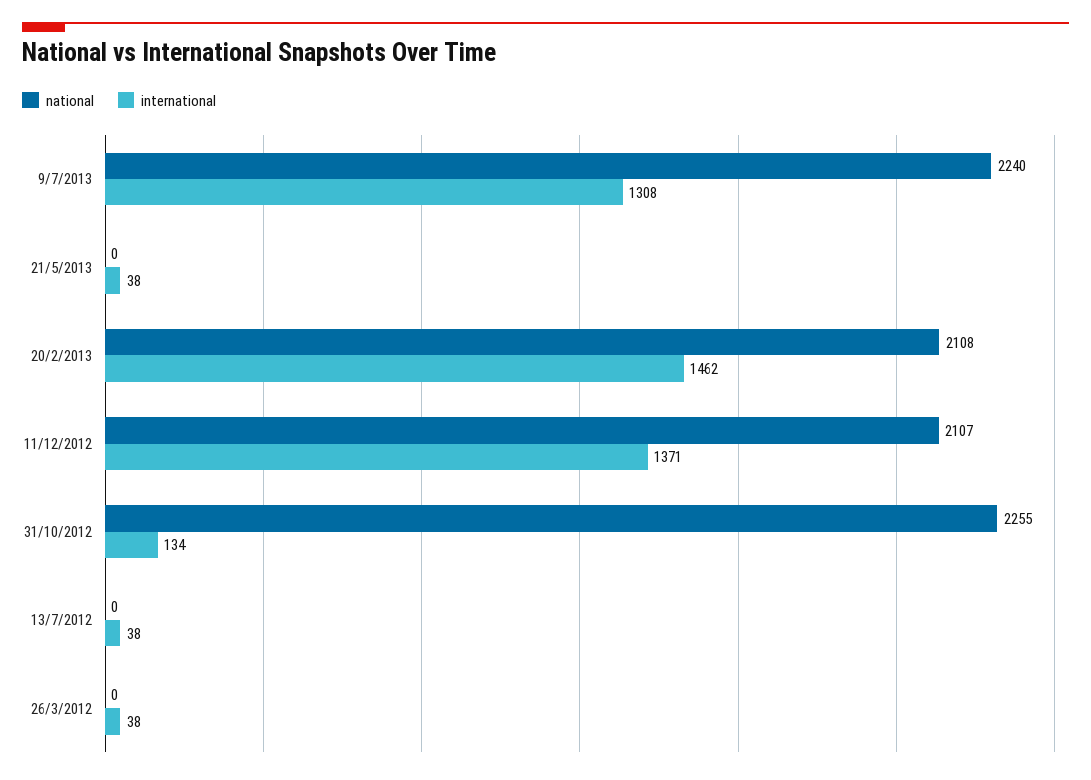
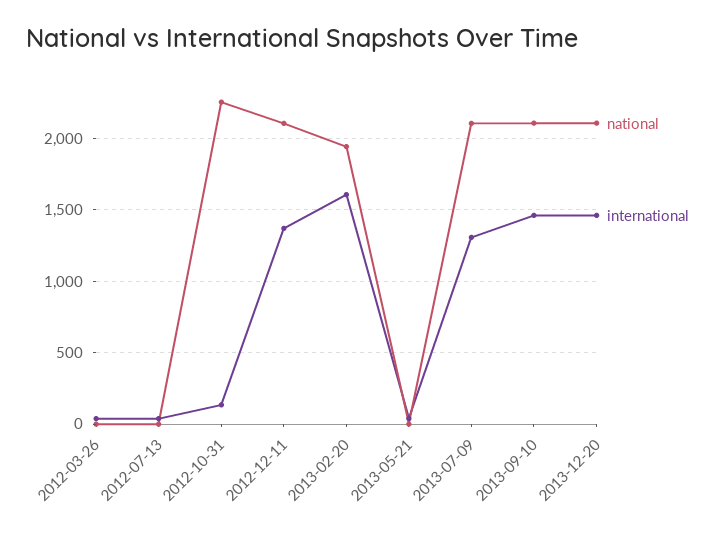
national, 9/7/2013: 2240 -> 2100
national, 20/2/2013: 2108 -> 1950
international, 20/2/2013: 1462 -> 1600
national, 2013-09-10: none -> 2100
international, 2013-09-10: none -> 1450
national, 2013-12-20: none -> 2100
international, 2013-12-20: none -> 1450

